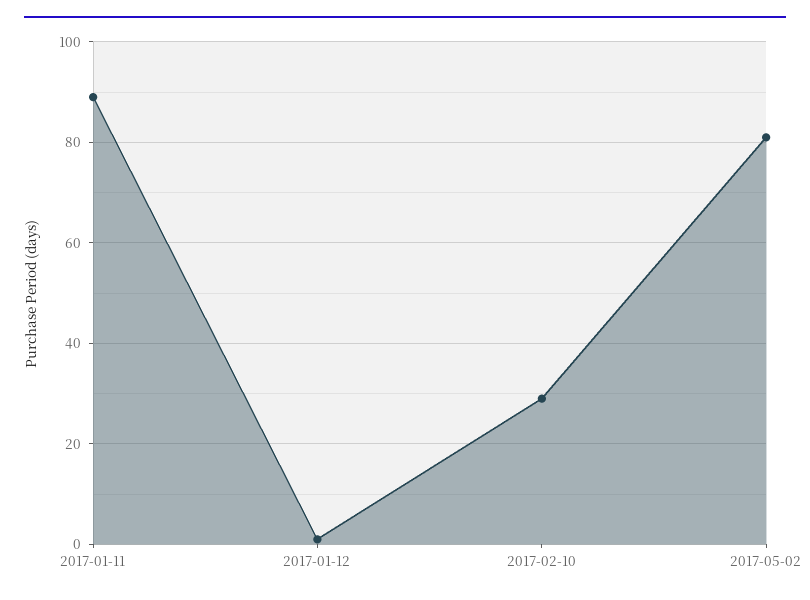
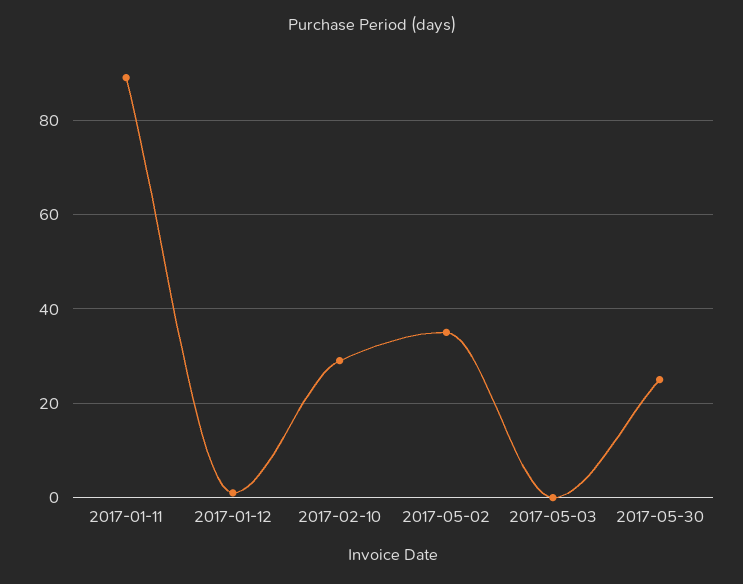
2017-05-02: 80 -> 35
2017-05-03: none -> 0
2017-05-30: none -> 25

